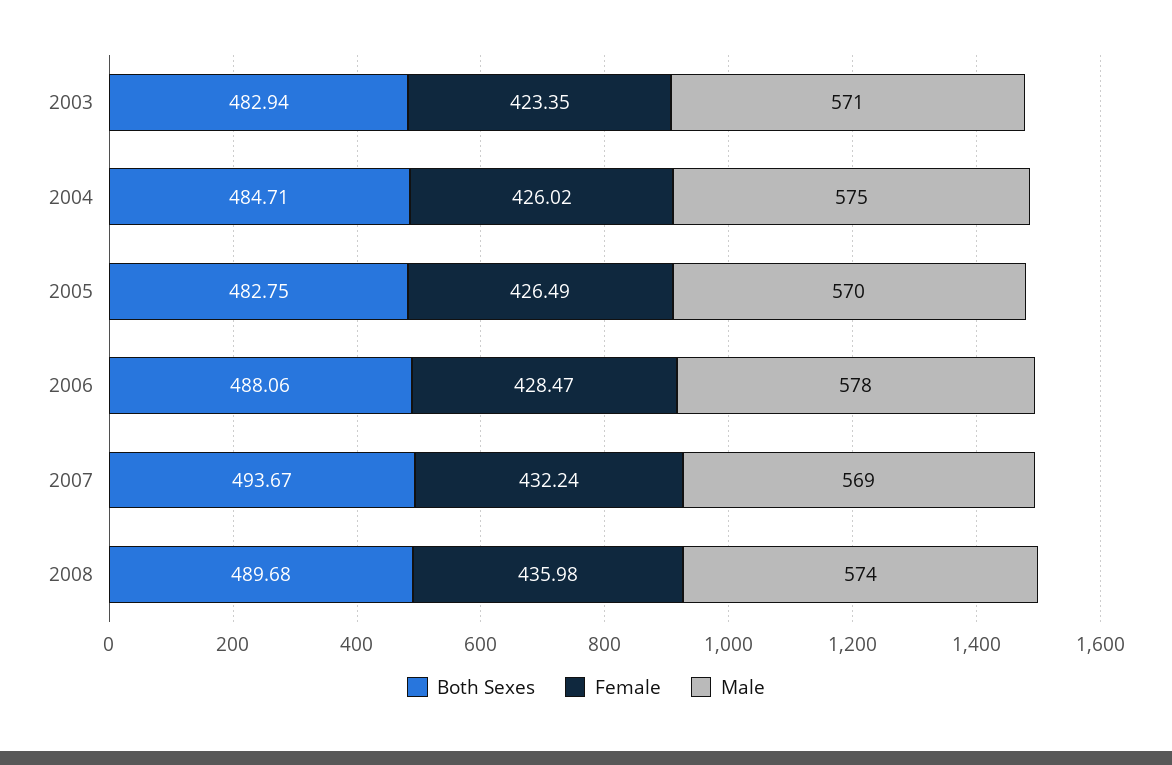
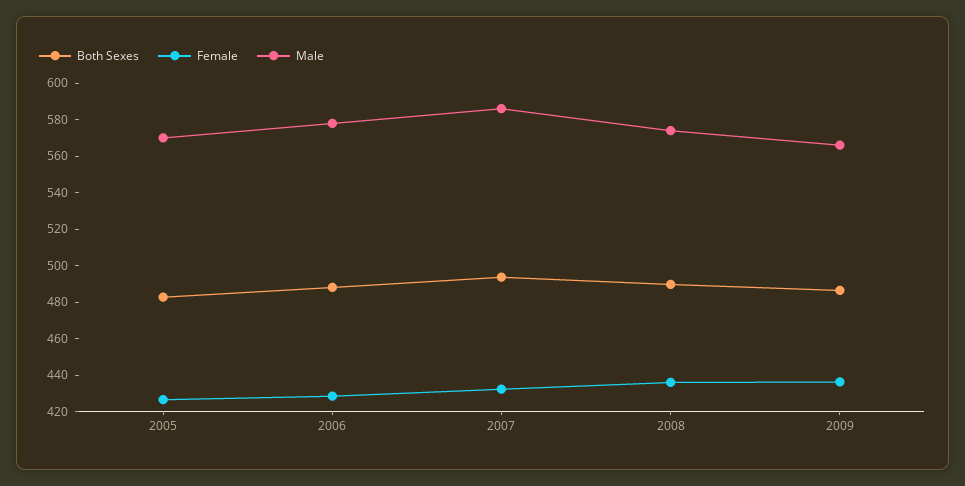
Both Sexes, 2003: 482.94 -> none
Female, 2003: 423.35 -> none
Male, 2003: 571 -> none
Both Sexes, 2004: 484.71 -> none
Female, 2004: 426.02 -> none
Male, 2004: 575 -> none
Male, 2007: 569 -> 585
Both Sexes, 2009: none -> 485
Female, 2009: none -> 435
Male, 2009: none -> 565

